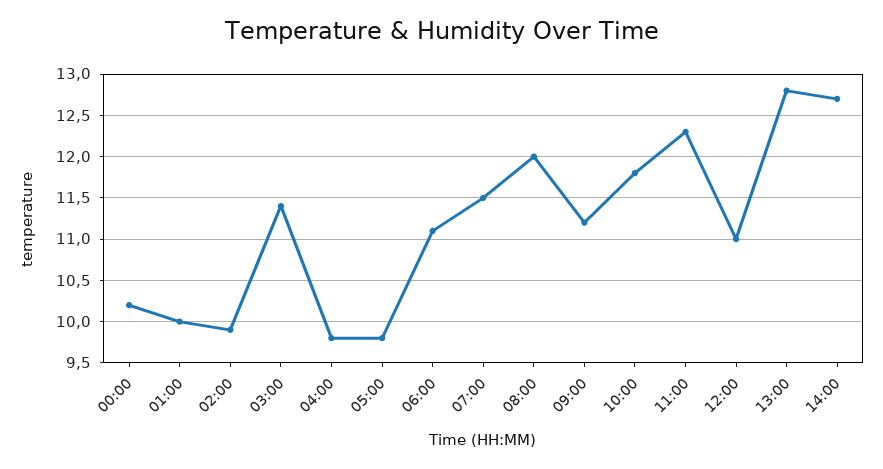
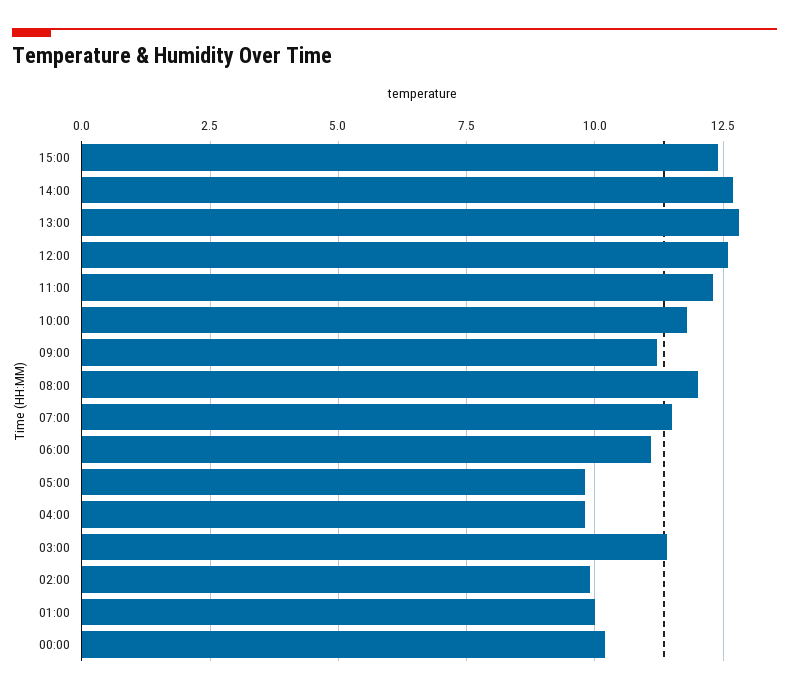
12:00: 11 -> 12.5
15:00: none -> 12.5

